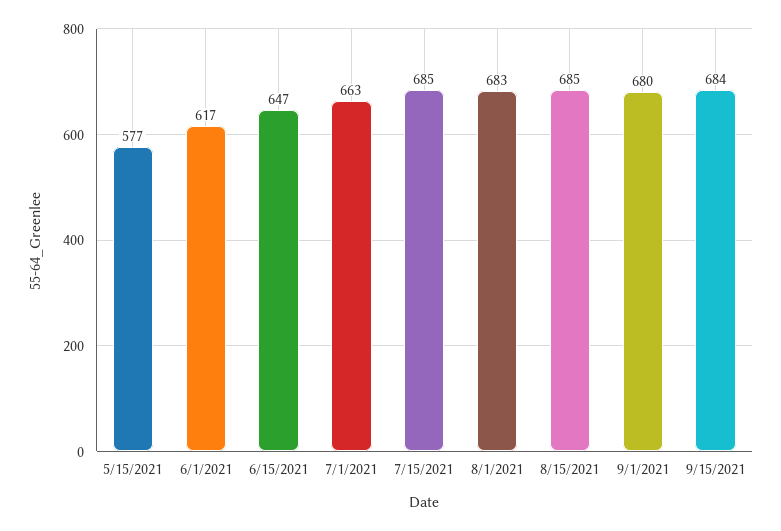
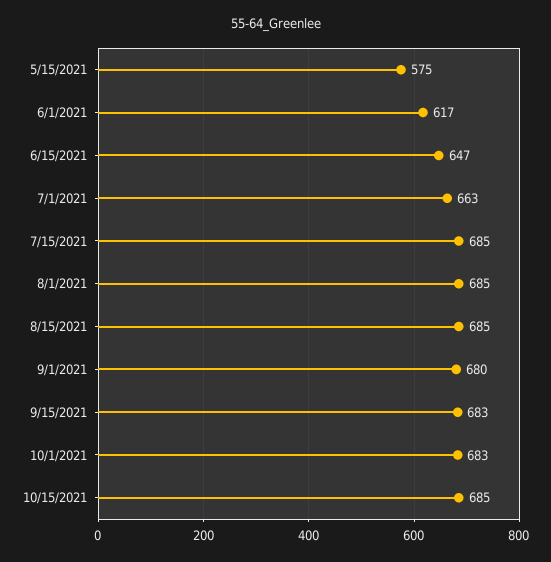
5/15/2021: 577 -> 575
8/1/2021: 683 -> 685
9/15/2021: 684 -> 683
10/1/2021: none -> 683
10/15/2021: none -> 685

